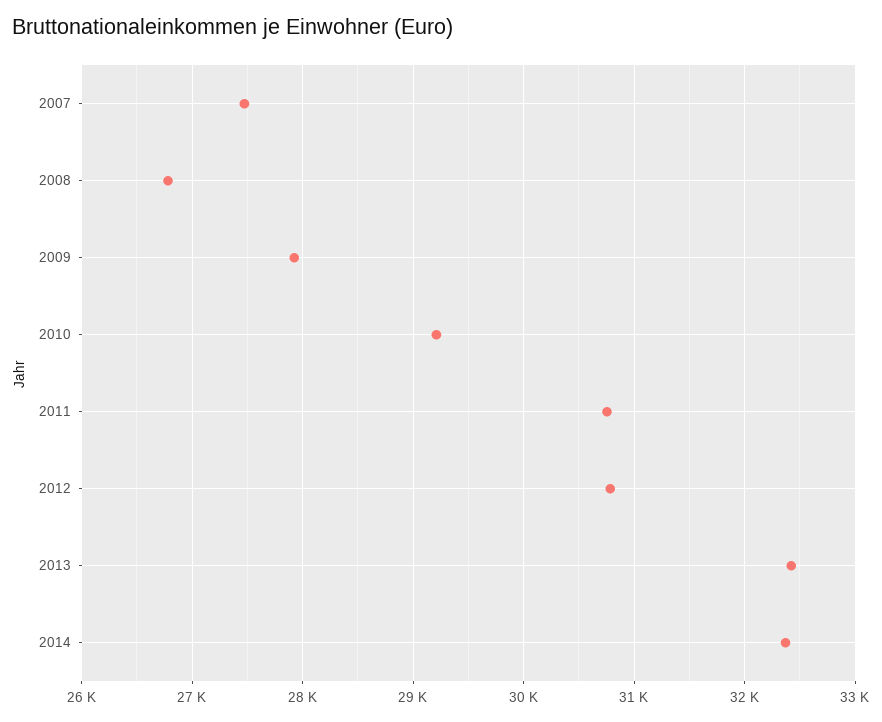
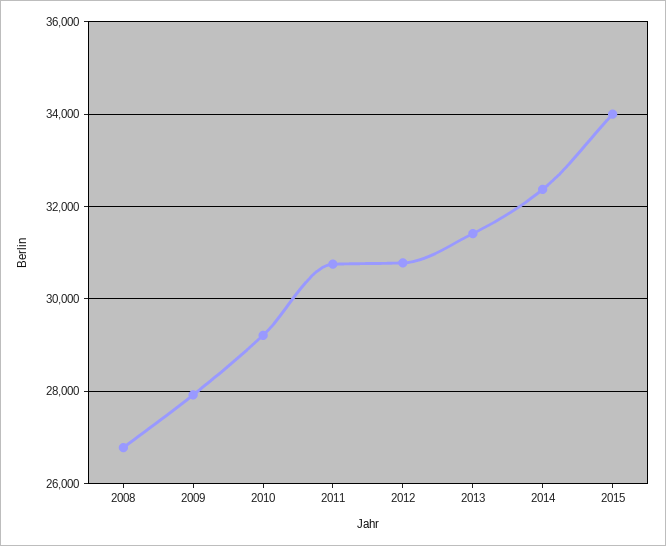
2007: 27500 -> none
2013: 32400 -> 31400
2015: none -> 34000

